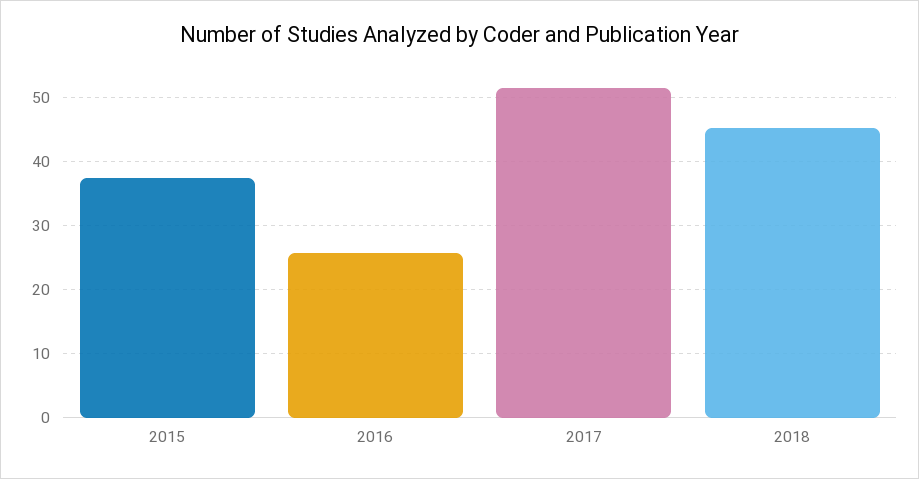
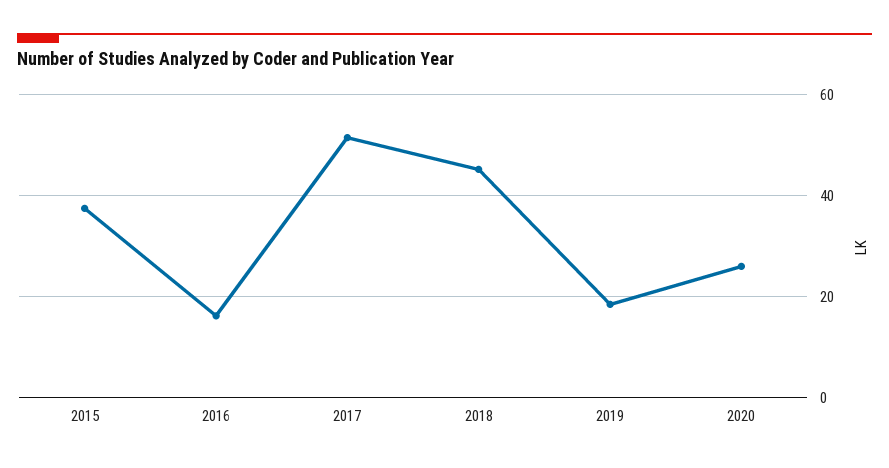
2016: 26 -> 16
2019: none -> 18
2020: none -> 26

